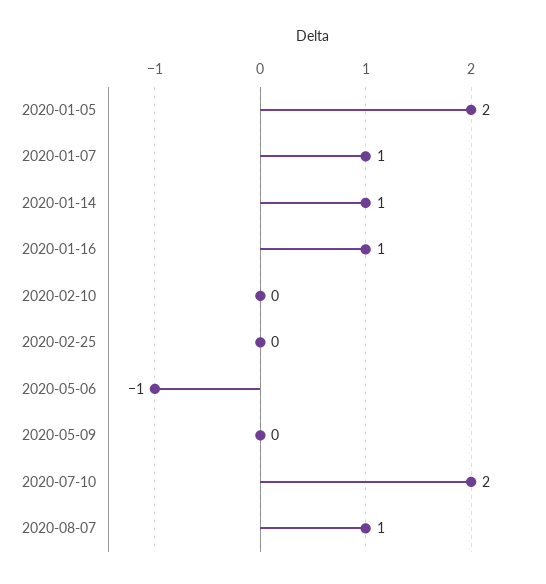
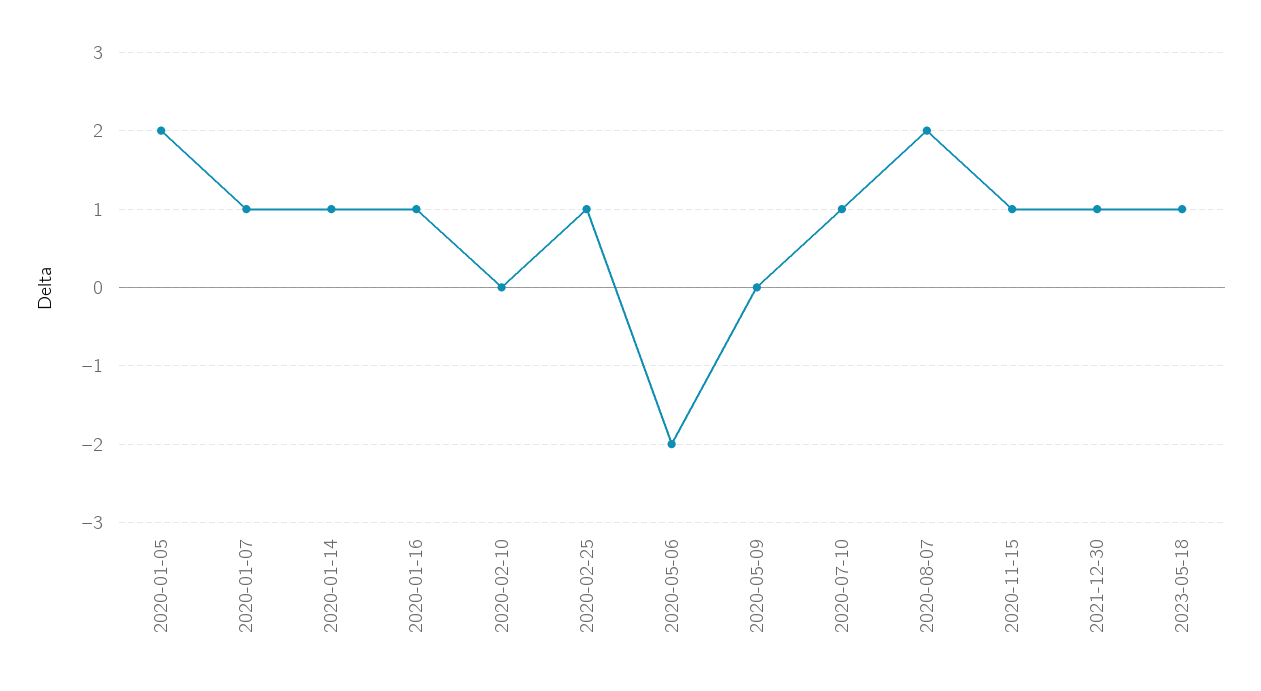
2020-02-25: 0 -> 1
2020-05-06: -1 -> -2
2020-07-10: 2 -> 1
2020-08-07: 1 -> 2
2020-11-15: none -> 1
2021-12-30: none -> 1
2023-05-18: none -> 1

